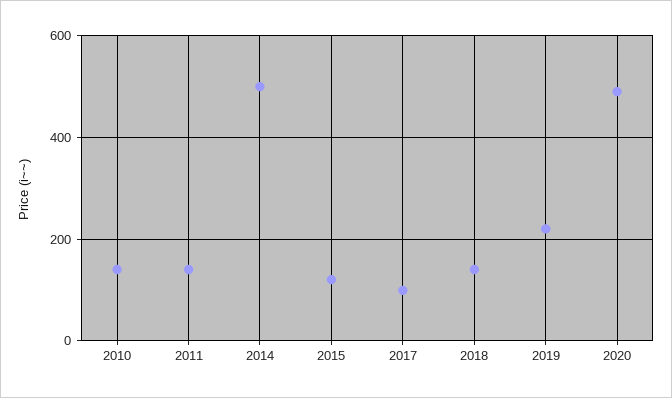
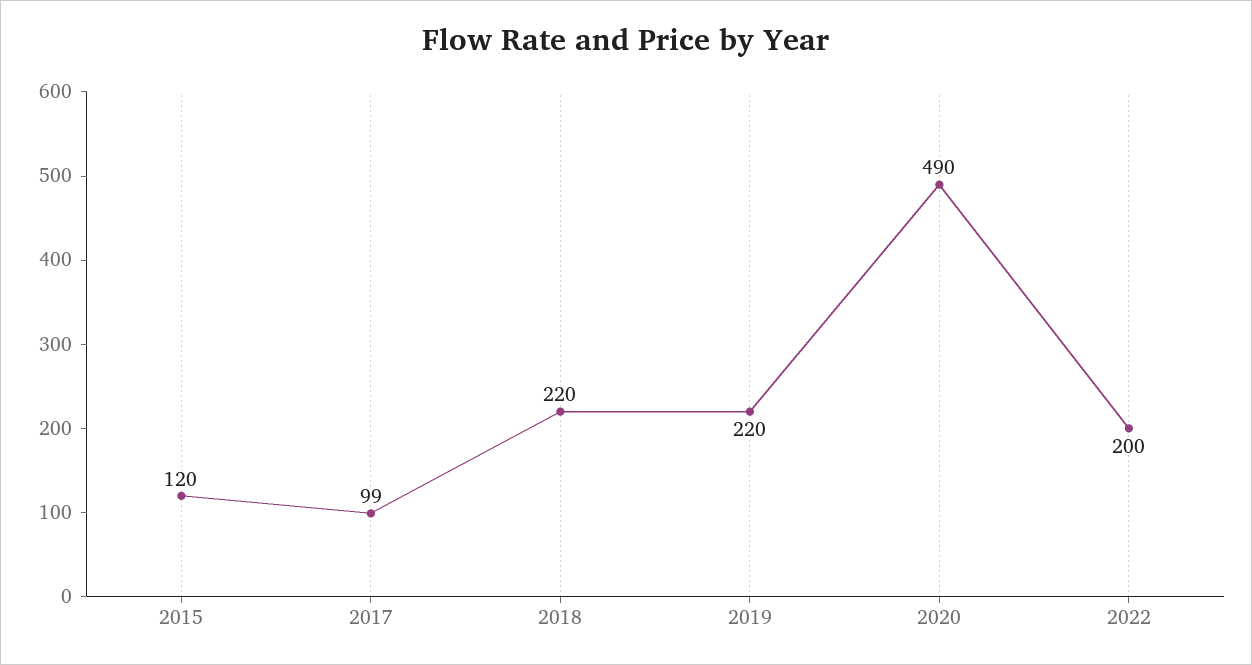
2010: 140 -> none
2011: 140 -> none
2014: 500 -> none
2018: 140 -> 220
2022: none -> 200

